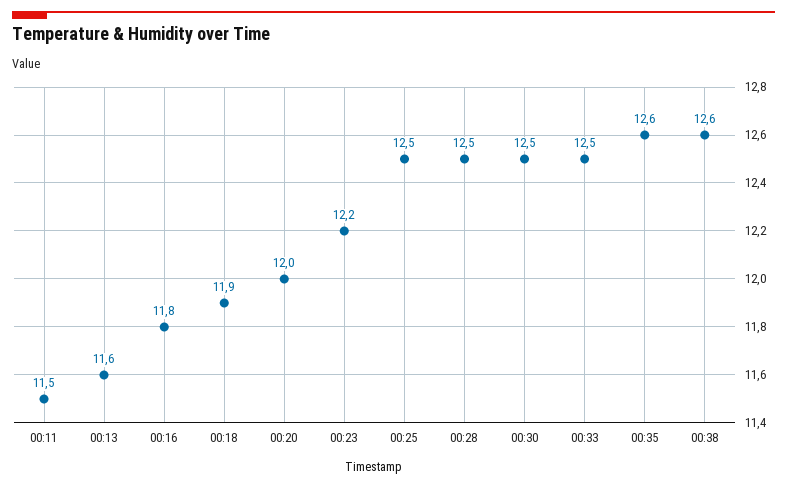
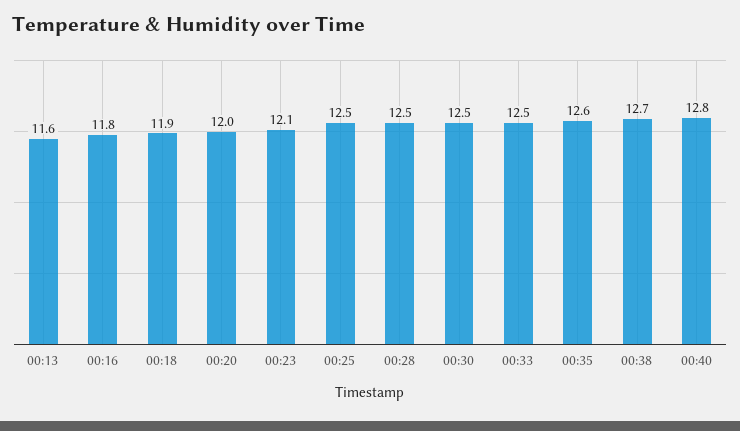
00:11: 11.5 -> none
00:23: 12.2 -> 12.1
00:38: 12.6 -> 12.7
00:40: none -> 12.8

